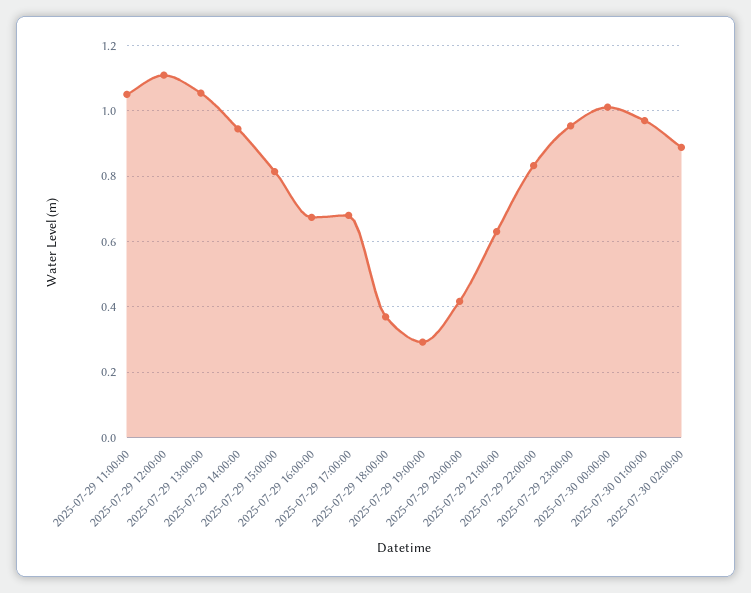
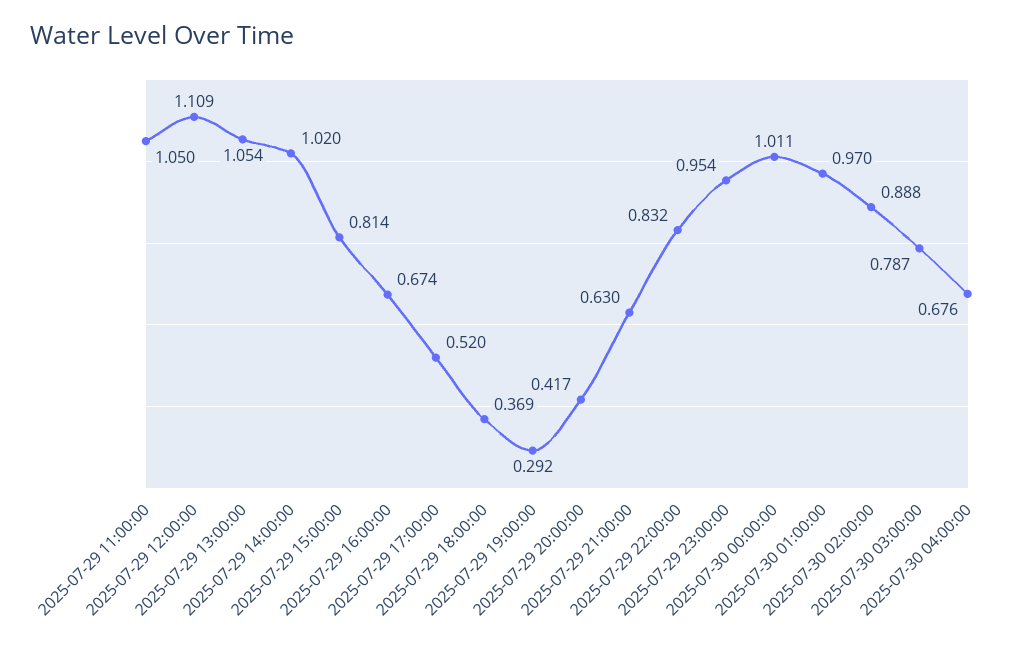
2025-07-29 14:00:00: 0.94 -> 1.02
2025-07-29 17:00:00: 0.68 -> 0.52
2025-07-30 03:00:00: none -> 0.787
2025-07-30 04:00:00: none -> 0.676

